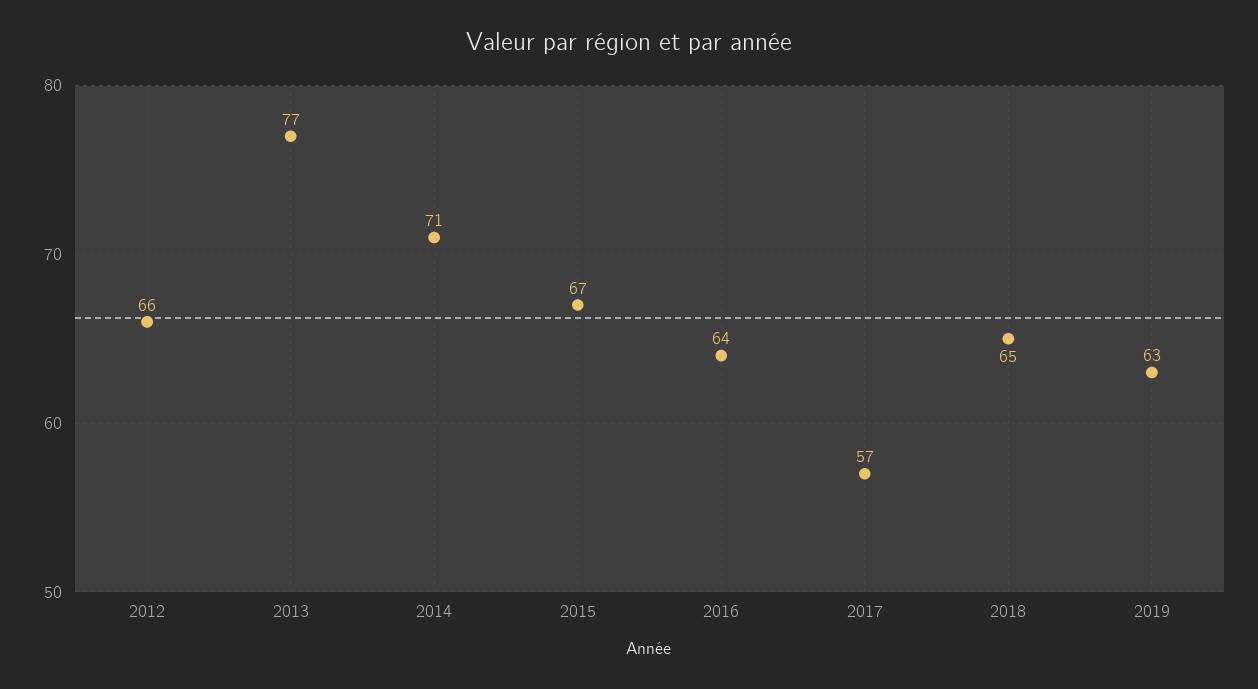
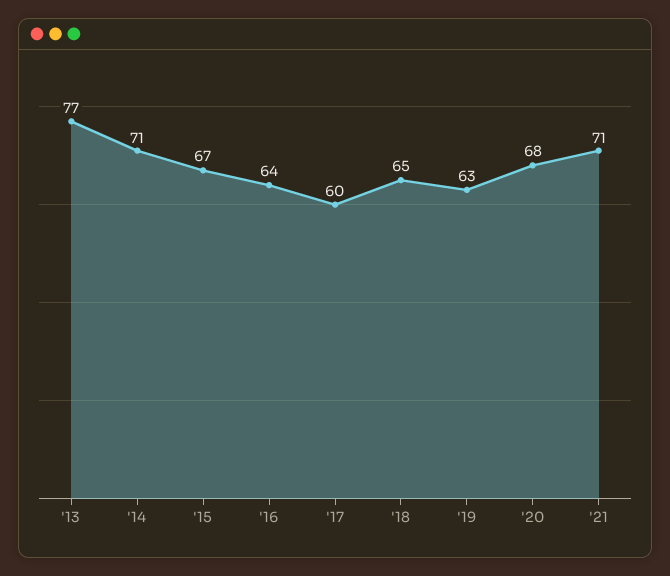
2012: 66 -> none
2017: 57 -> 60
'20: none -> 68
'21: none -> 71

